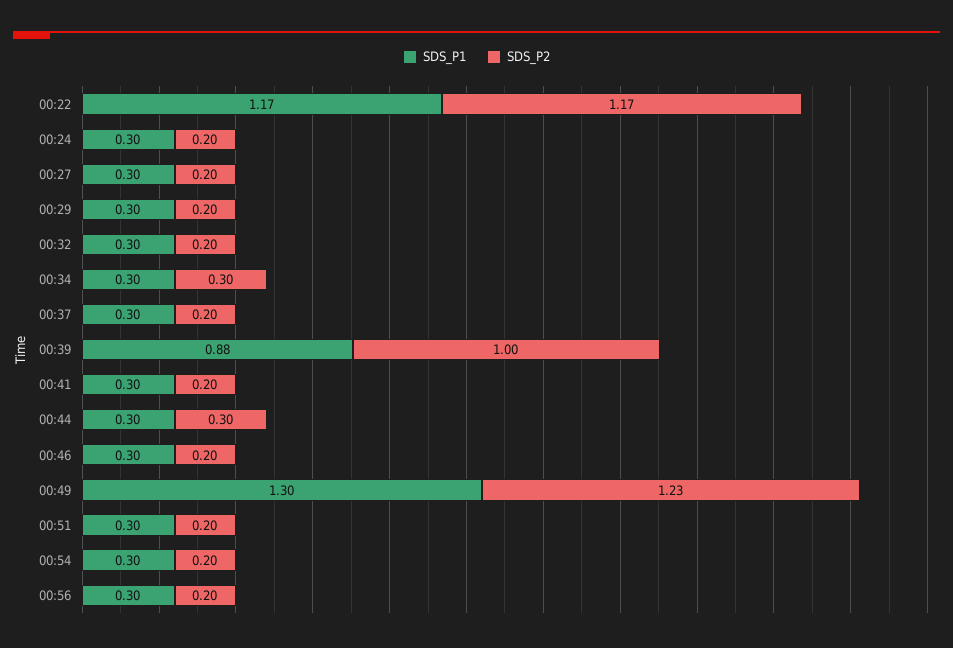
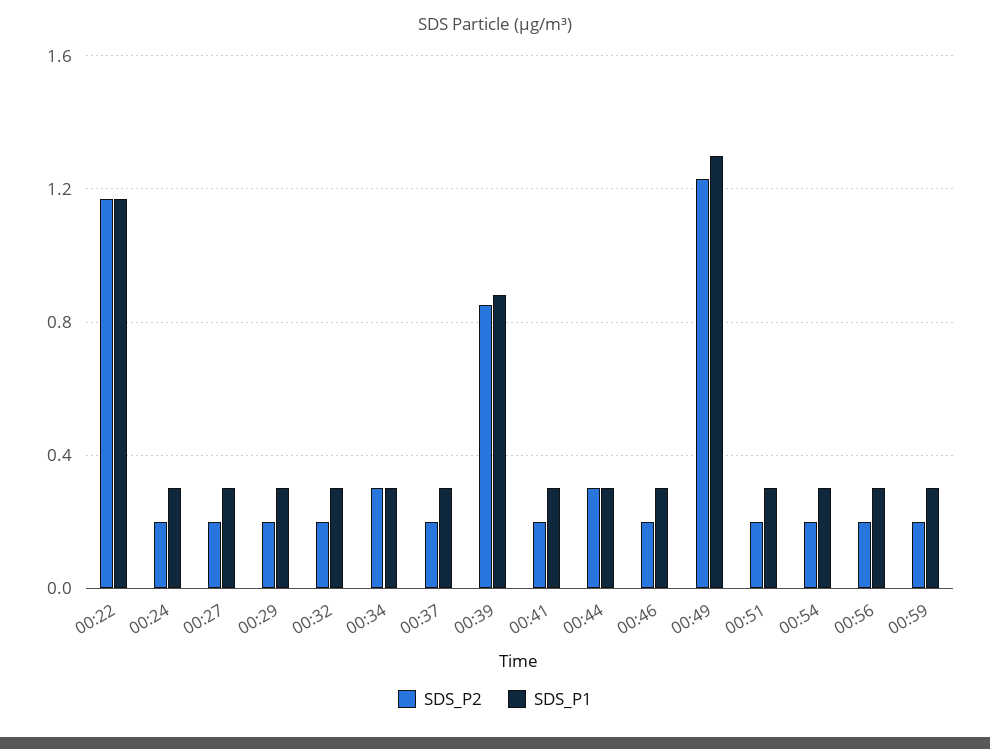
SDS_P2, 00:39: 1 -> 0.85
SDS_P2, 00:59: none -> 0.2
SDS_P1, 00:59: none -> 0.3

